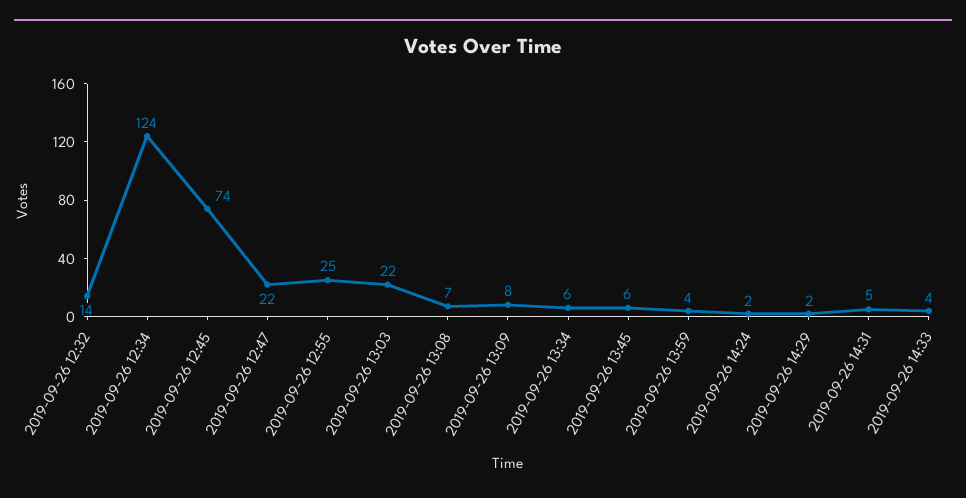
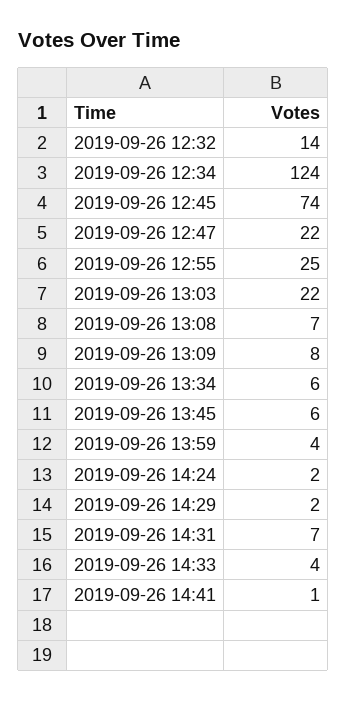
2019-09-26 14:31: 5 -> 7
2019-09-26 14:41: none -> 1

